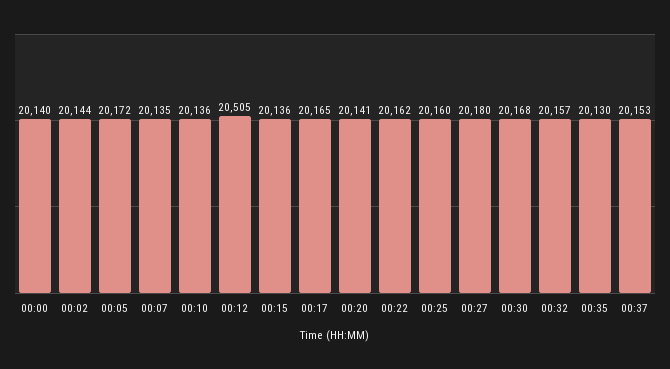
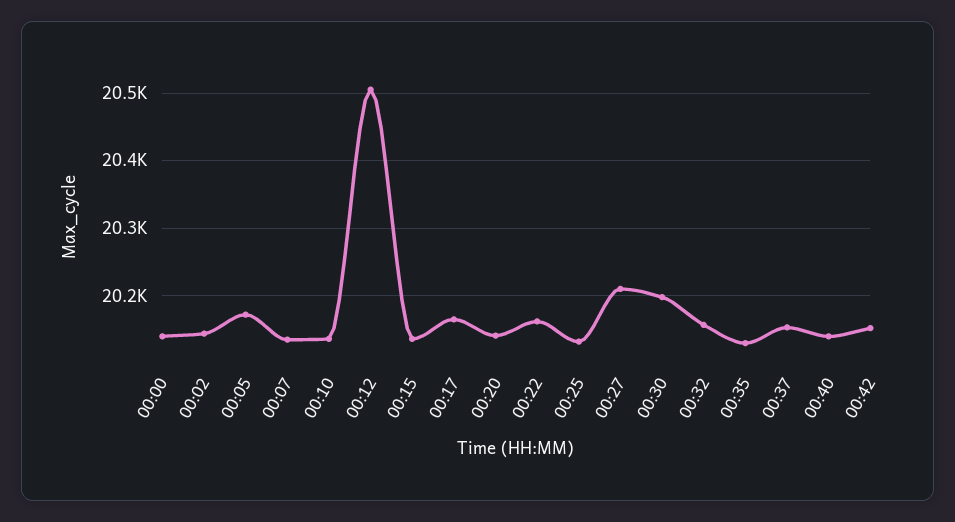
00:25: 20160 -> 20130
00:27: 20180 -> 20210
00:30: 20168 -> 20200
00:40: none -> 20140
00:42: none -> 20150

